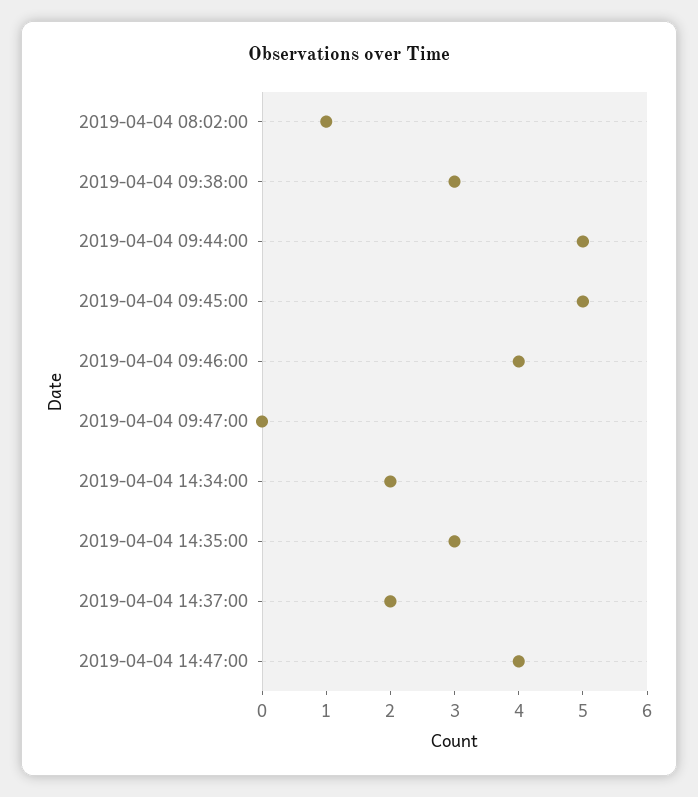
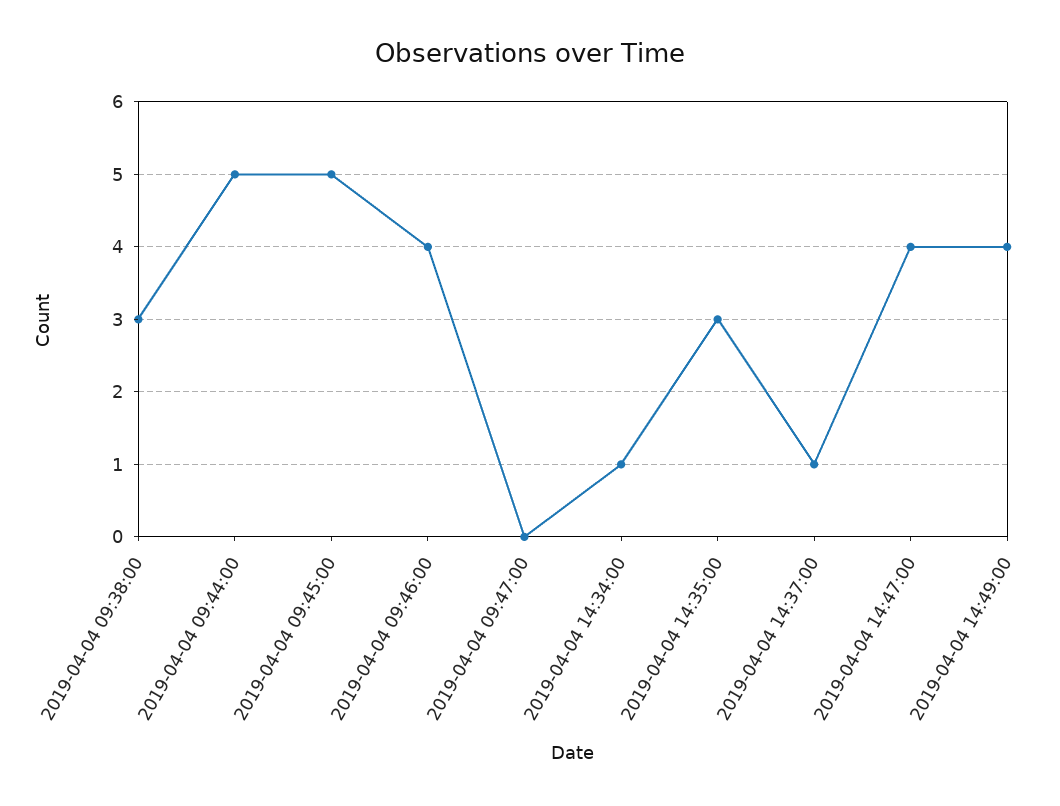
2019-04-04 08:02:00: 1 -> none
2019-04-04 14:34:00: 2 -> 1
2019-04-04 14:37:00: 2 -> 1
2019-04-04 14:49:00: none -> 4

